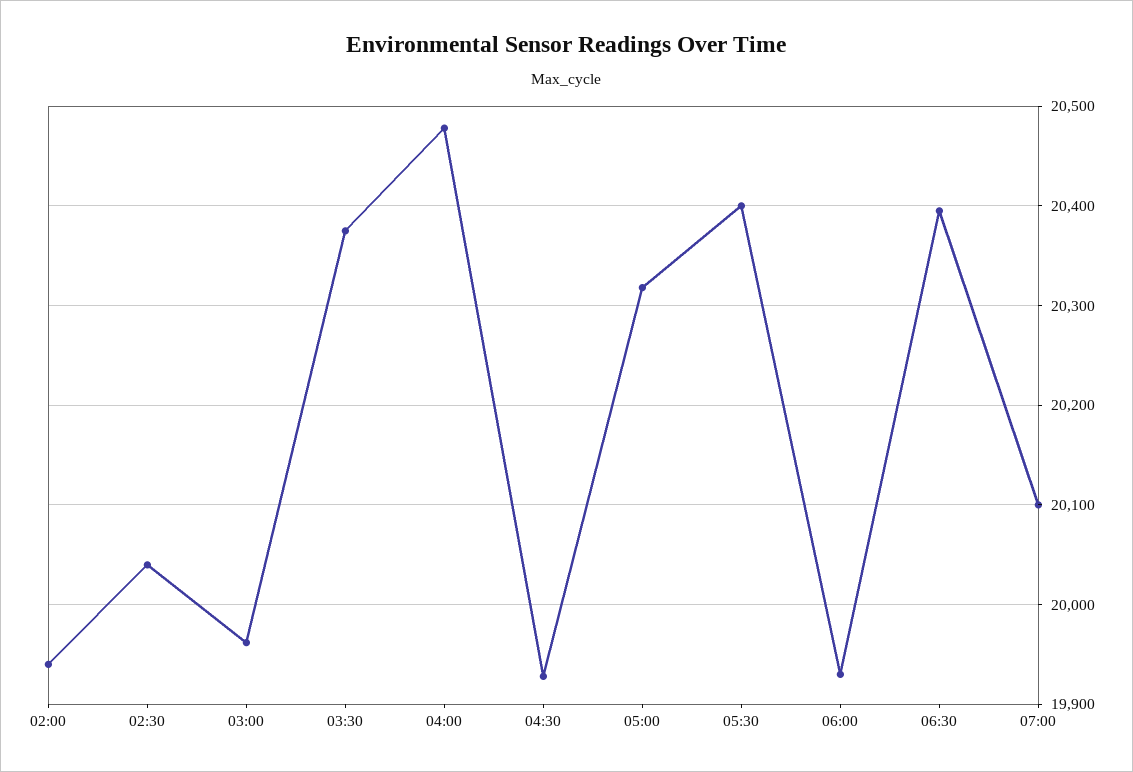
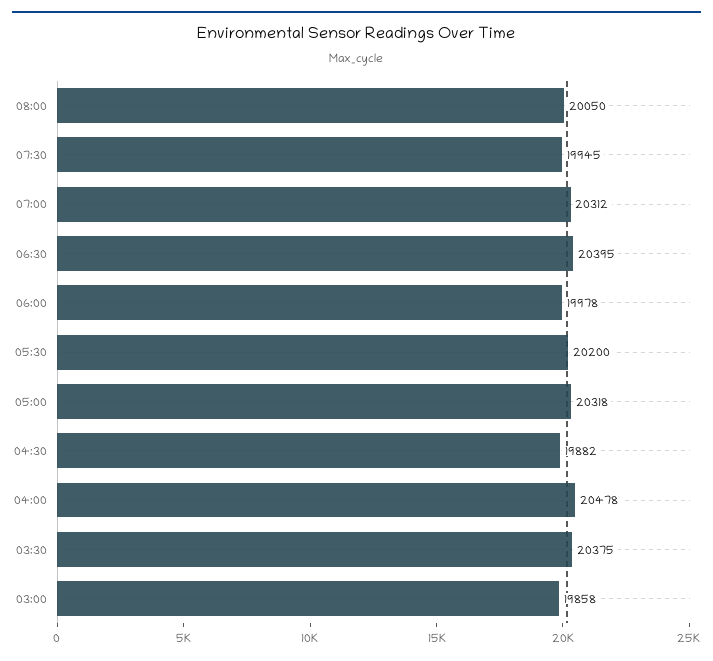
02:00: 19940 -> none
02:30: 20040 -> none
03:00: 19960 -> 19858
04:30: 19930 -> 19882
05:30: 20400 -> 20200
06:00: 19930 -> 19978
07:00: 20100 -> 20312
08:00: none -> 20050
07:30: none -> 19945

